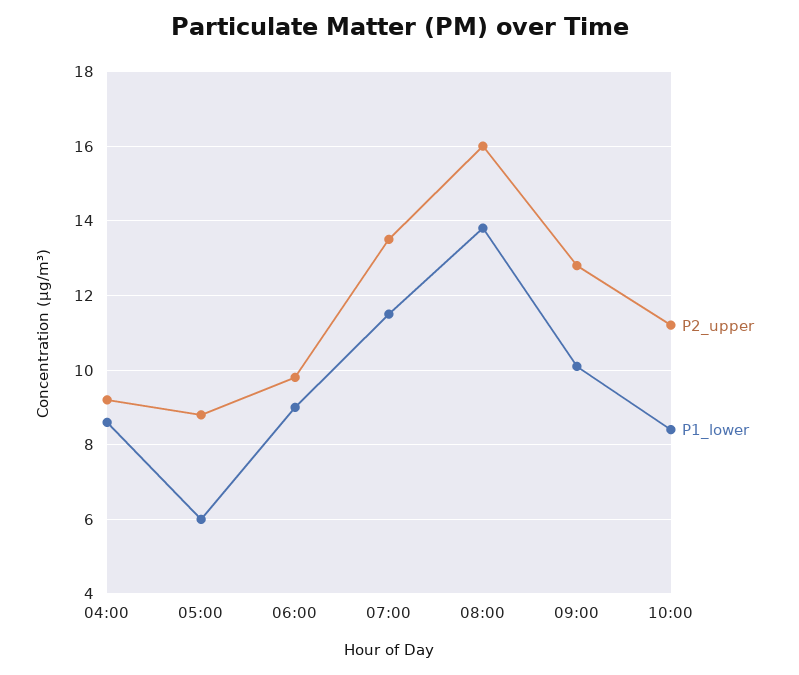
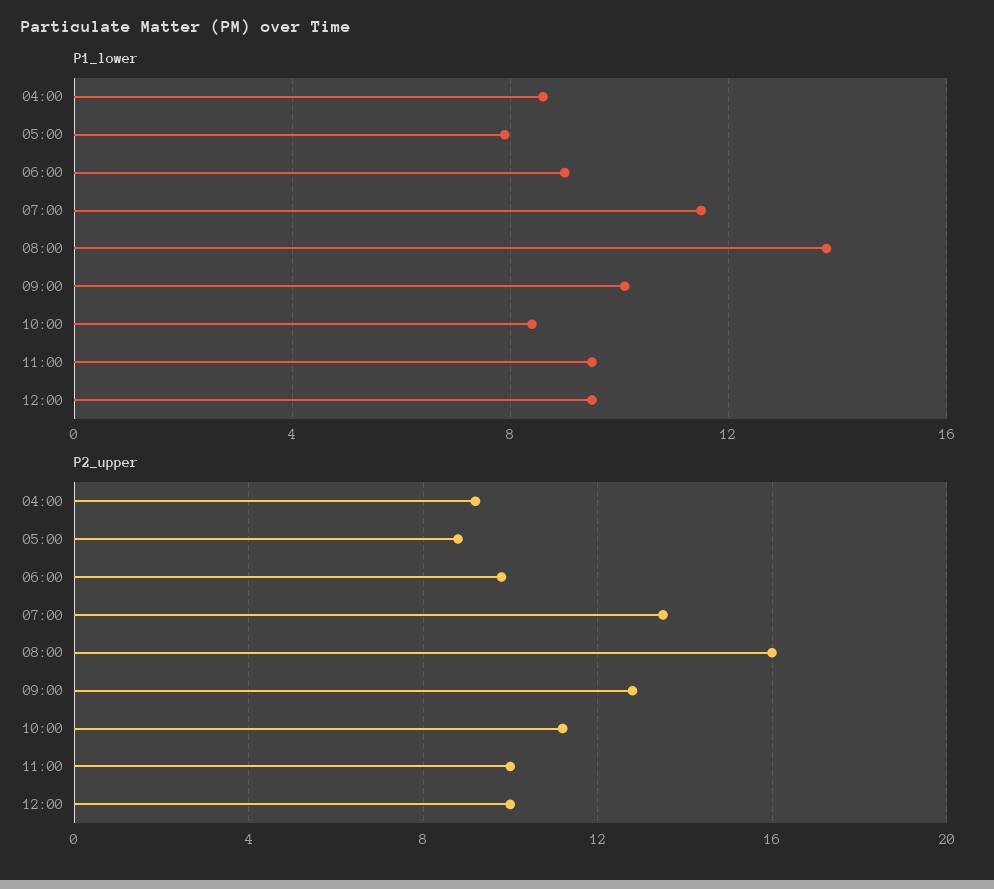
P1_lower, 05:00: 6 -> 8
P1_lower, 11:00: none -> 9.5
P1_lower, 12:00: none -> 9.5
P2_upper, 11:00: none -> 10
P2_upper, 12:00: none -> 10

